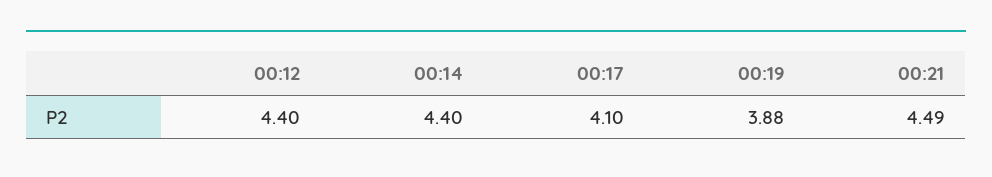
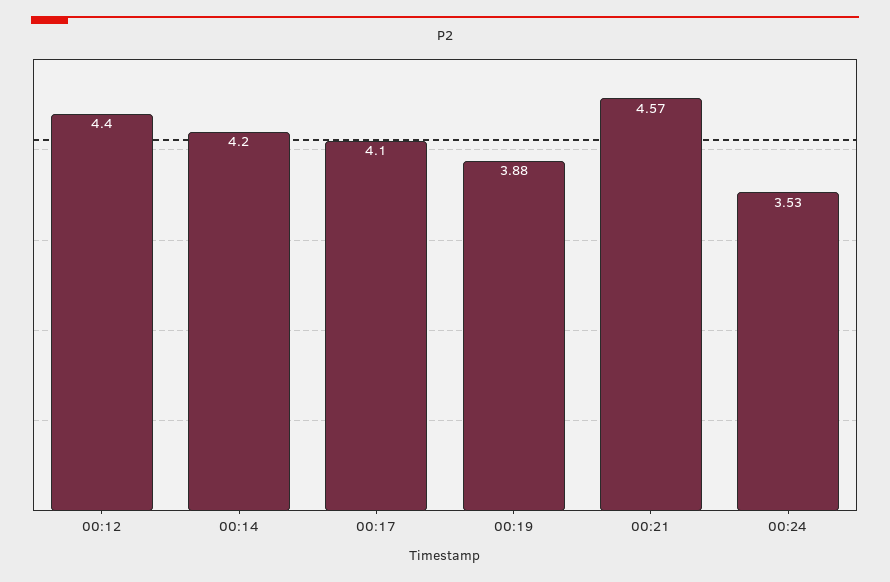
00:14: 4.4 -> 4.2
00:21: 4.49 -> 4.57
00:24: none -> 3.53

